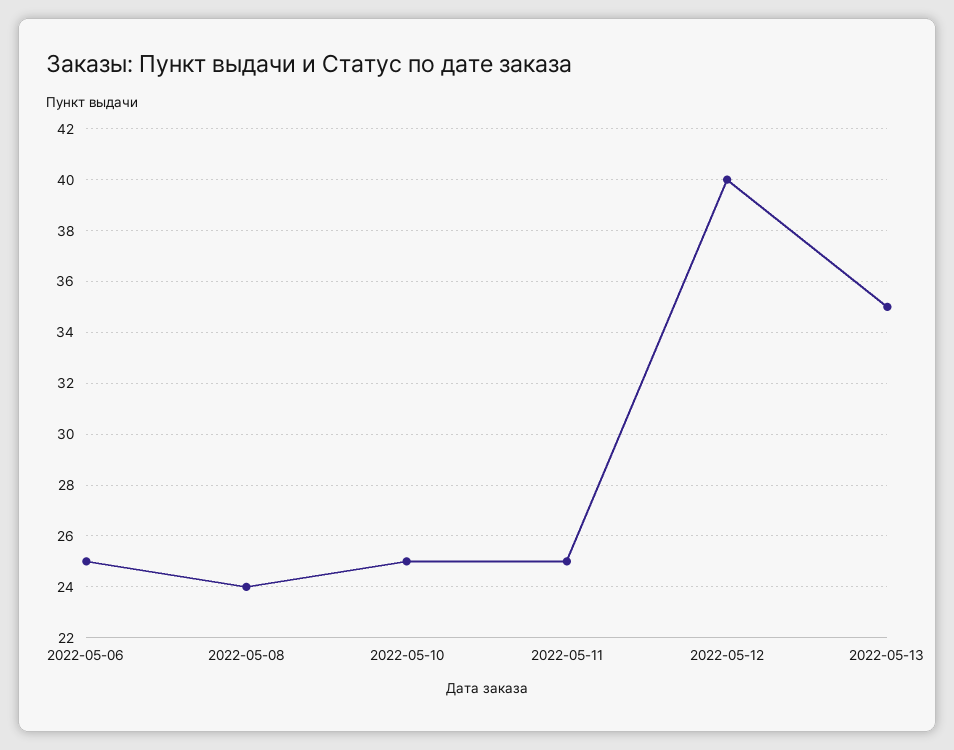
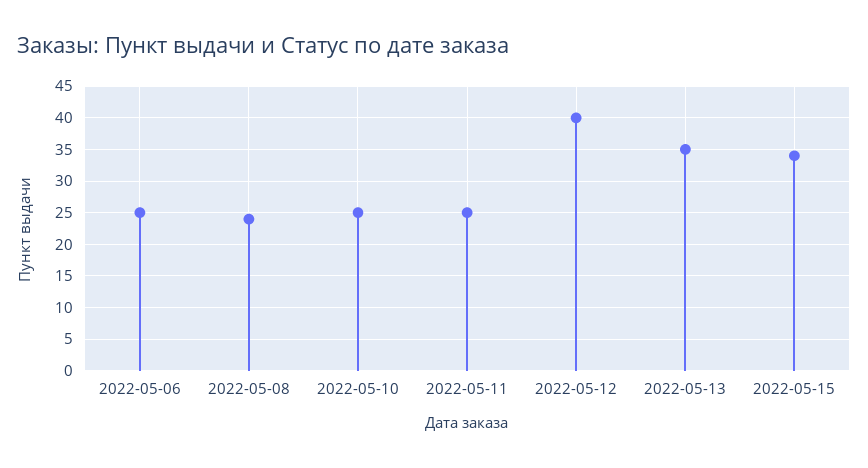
2022-05-15: none -> 34

